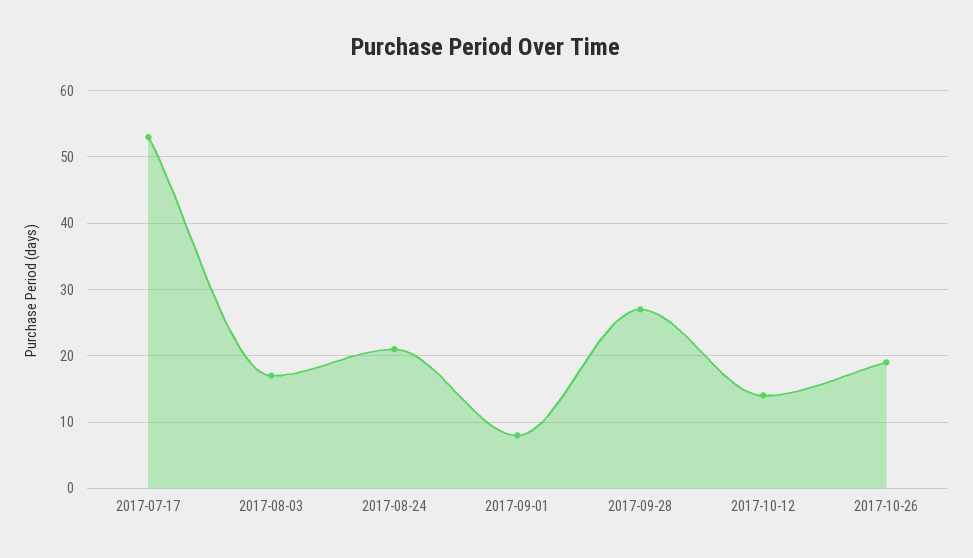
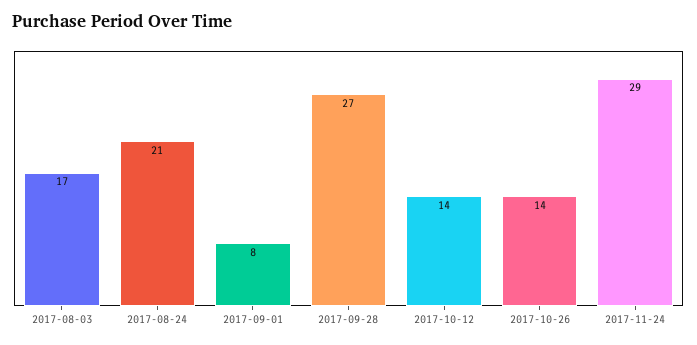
2017-07-17: 53 -> none
2017-10-26: 19 -> 14
2017-11-24: none -> 29

